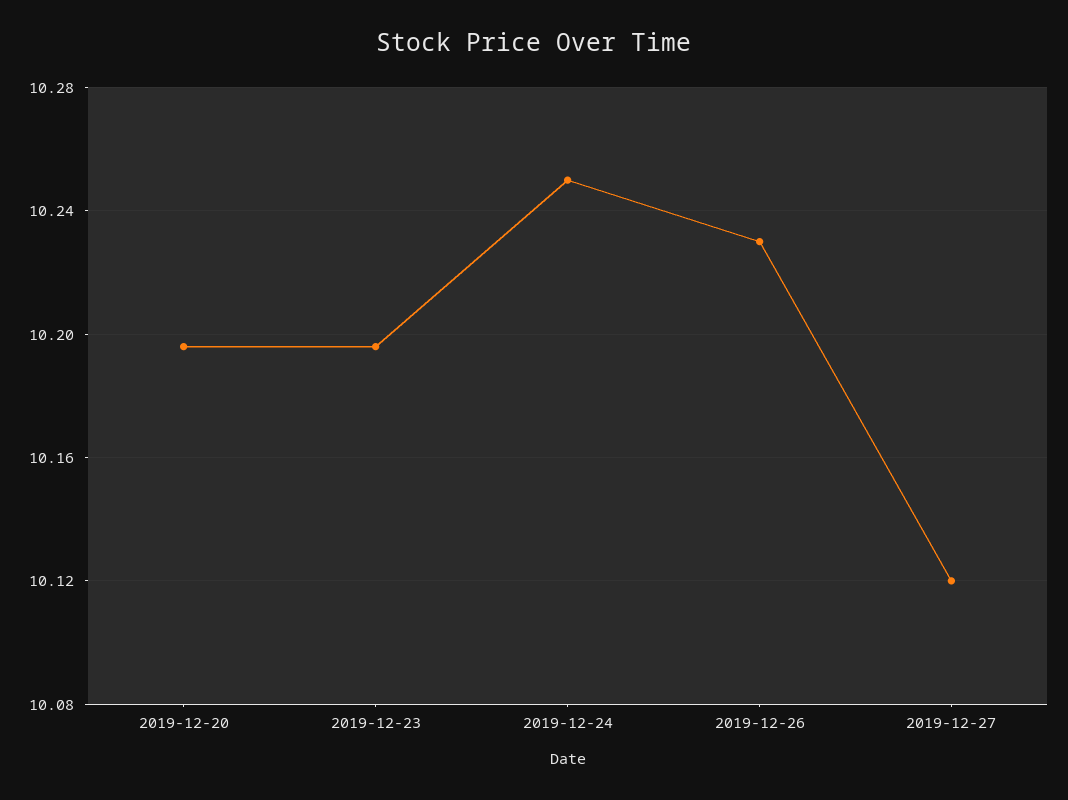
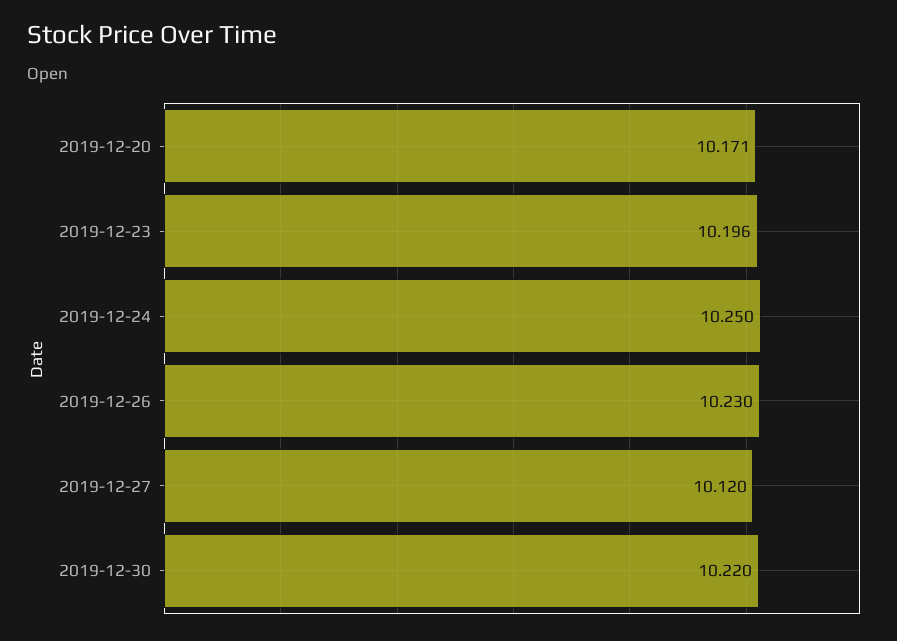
2019-12-20: 10.195 -> 10.171
2019-12-30: none -> 10.22

